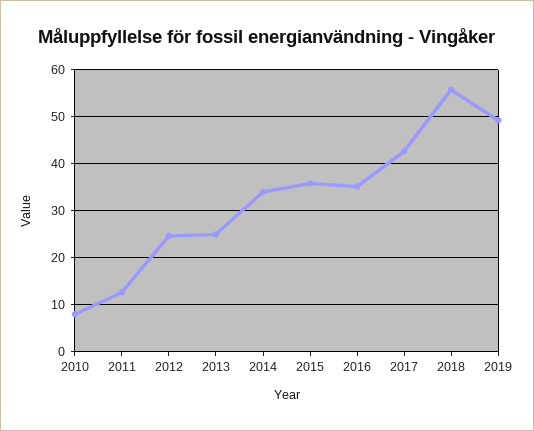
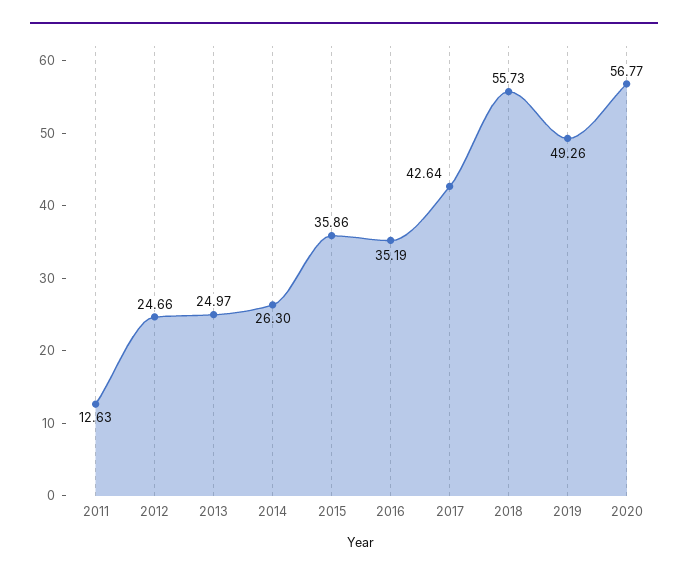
2010: 8 -> none
2014: 34 -> 26.3
2020: none -> 56.77

